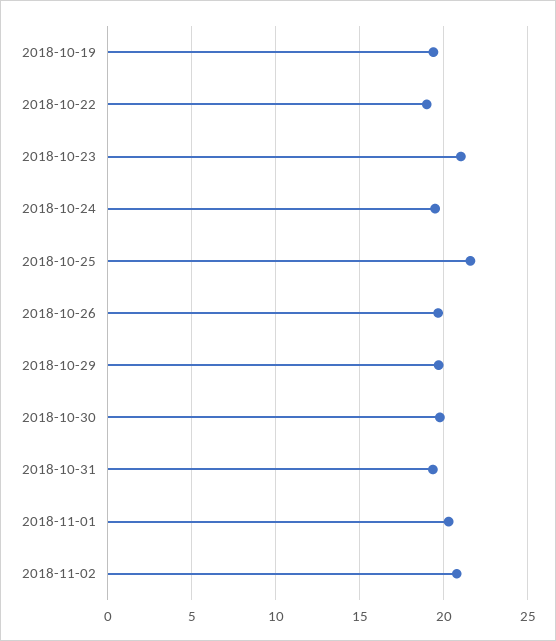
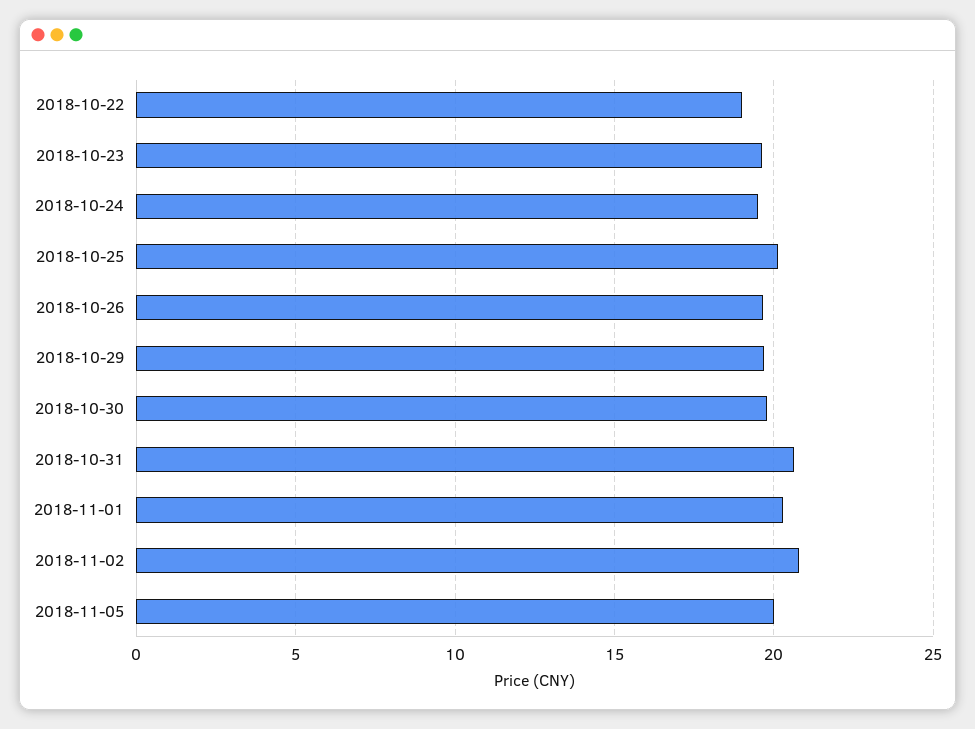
2018-10-19: 19.5 -> none
2018-10-23: 21 -> 19.5
2018-10-25: 21.5 -> 20
2018-10-31: 19.5 -> 20.5
2018-11-05: none -> 20

